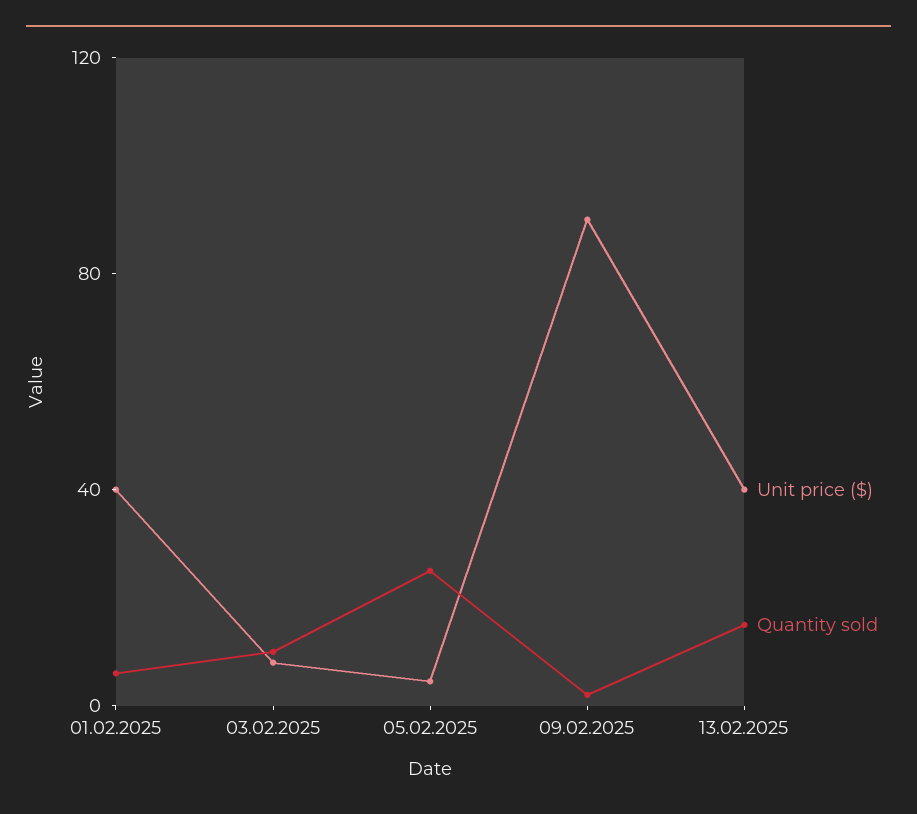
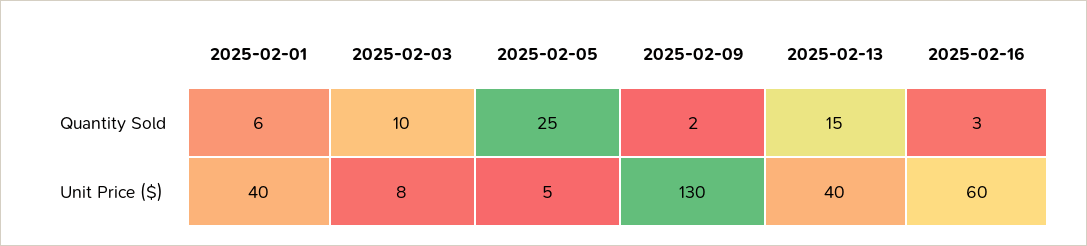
Unit price ($), 09.02.2025: 90 -> 130
Quantity sold, 2025-02-16: none -> 3
Unit price ($), 2025-02-16: none -> 60

